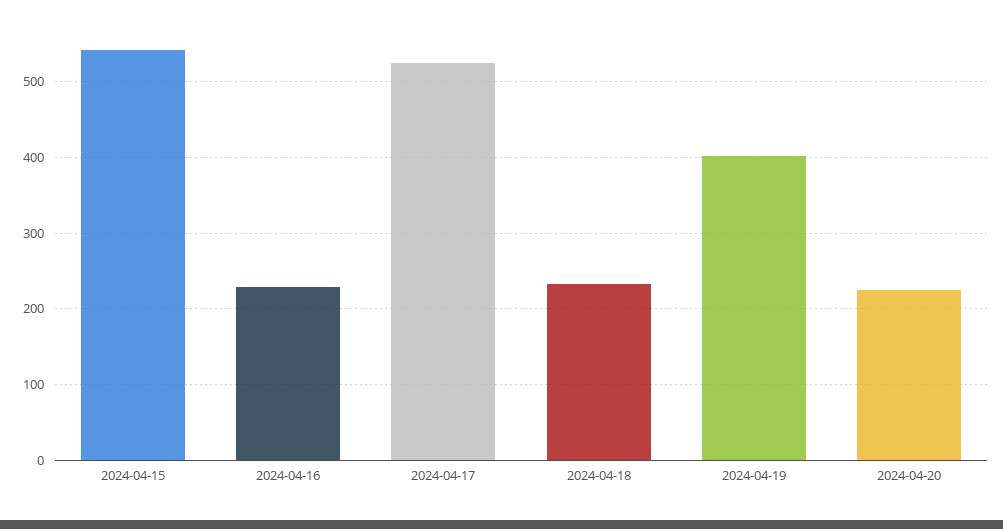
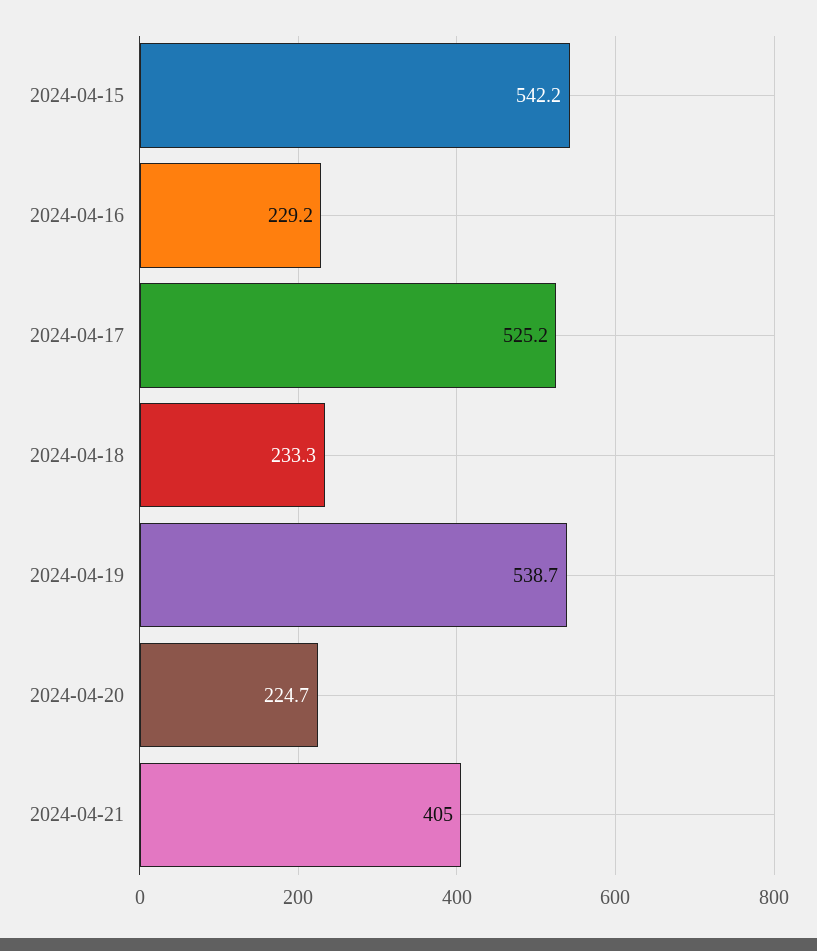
2024-04-19: 400 -> 538.7
2024-04-21: none -> 405

